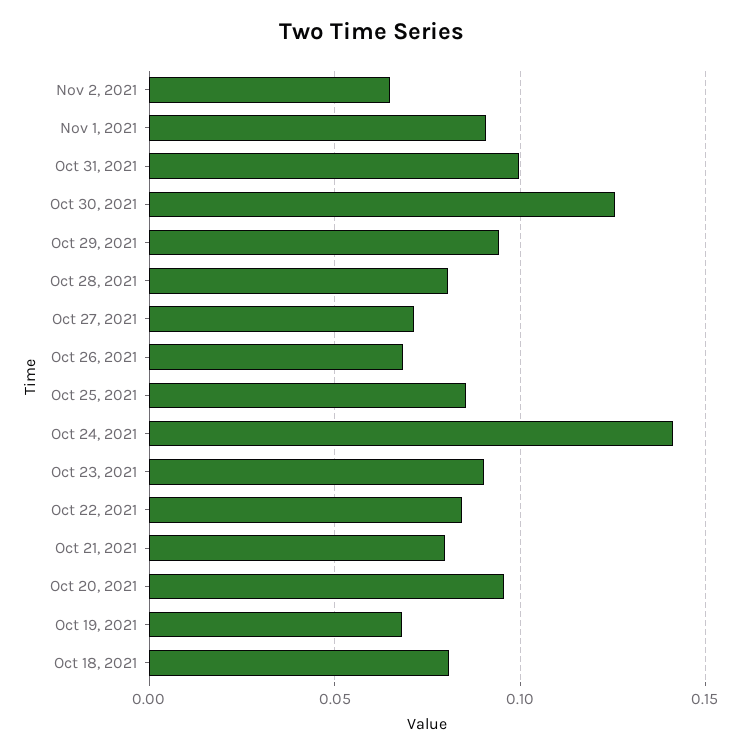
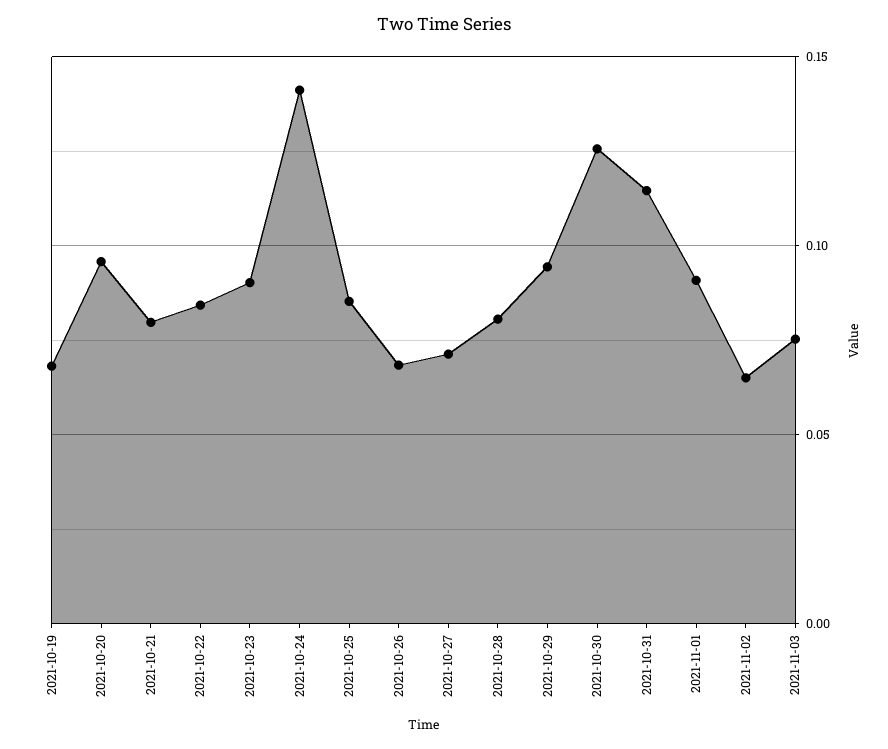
Oct 31, 2021: 0.1 -> 0.115
Oct 18, 2021: 0.08 -> none
2021-11-03: none -> 0.075

